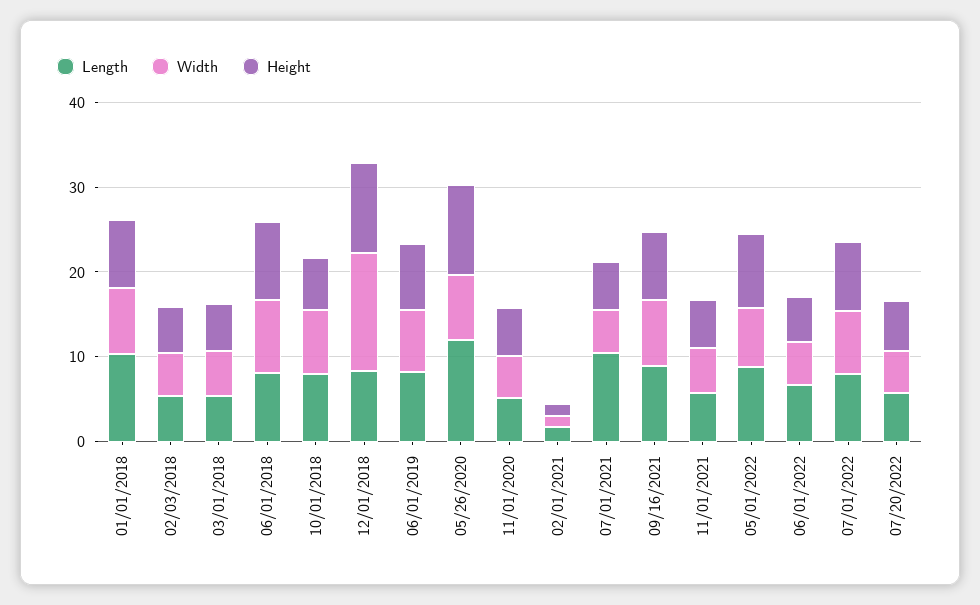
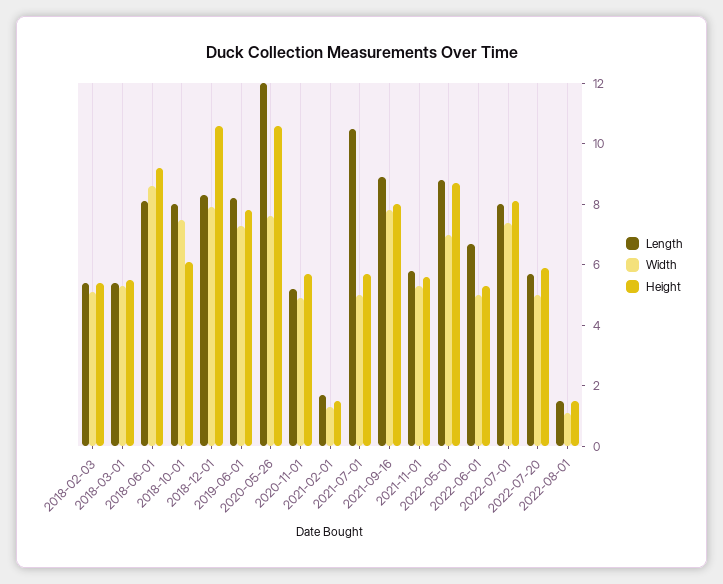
Length, 01/01/2018: 10 -> none
Width, 01/01/2018: 8 -> none
Height, 01/01/2018: 8 -> none
Width, 12/01/2018: 14 -> 8
Length, 2022-08-01: none -> 1.5
Width, 2022-08-01: none -> 1
Height, 2022-08-01: none -> 1.5

